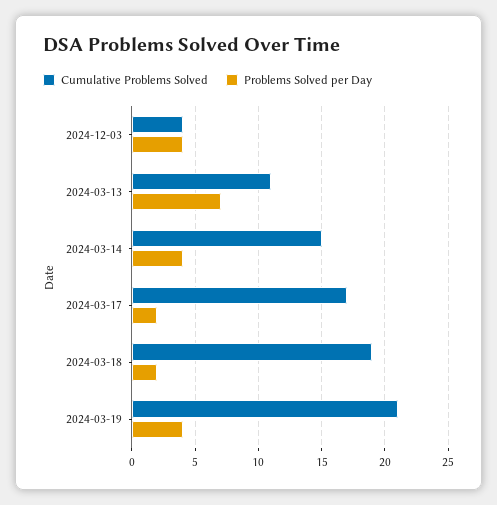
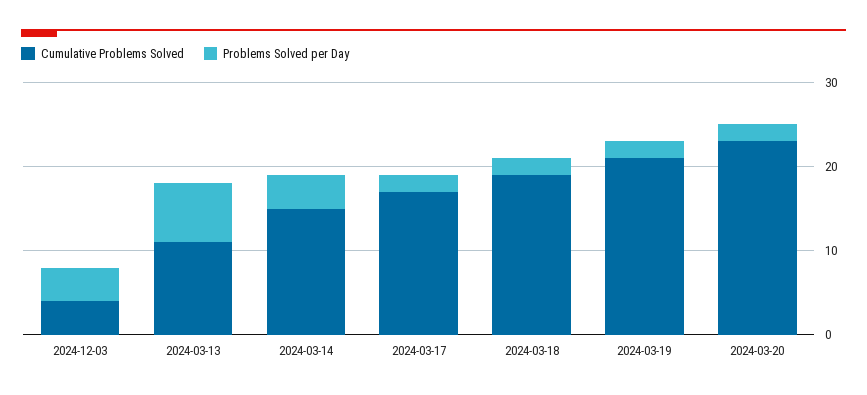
Problems Solved per Day, 2024-03-19: 4 -> 2
Cumulative Problems Solved, 2024-03-20: none -> 23
Problems Solved per Day, 2024-03-20: none -> 2

